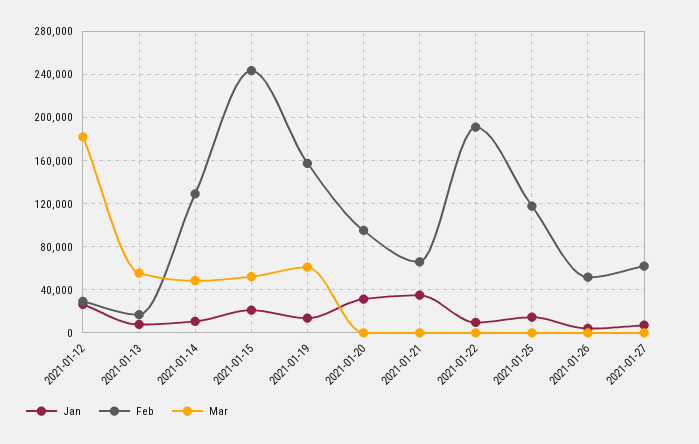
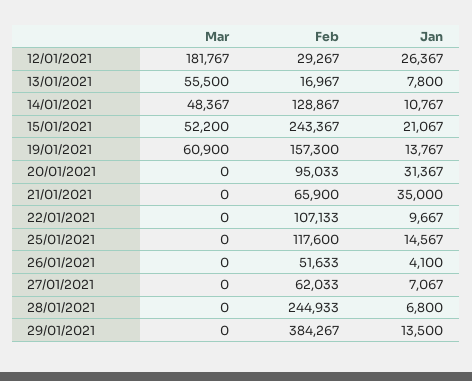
Feb, 2021-01-22: 190000 -> 107133
Mar, 28/01/2021: none -> 0
Feb, 28/01/2021: none -> 244933
Jan, 28/01/2021: none -> 6800
Mar, 29/01/2021: none -> 0
Feb, 29/01/2021: none -> 384267
Jan, 29/01/2021: none -> 13500

